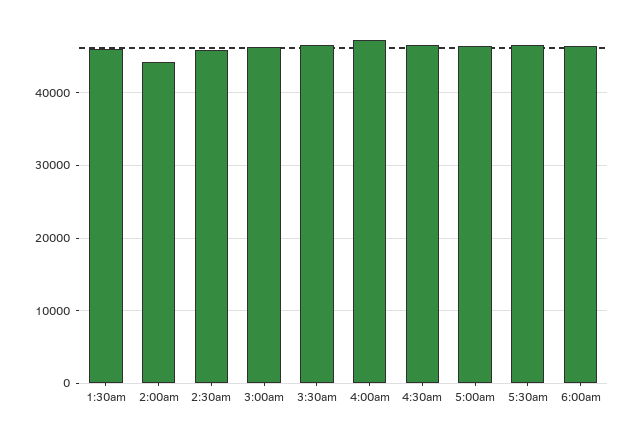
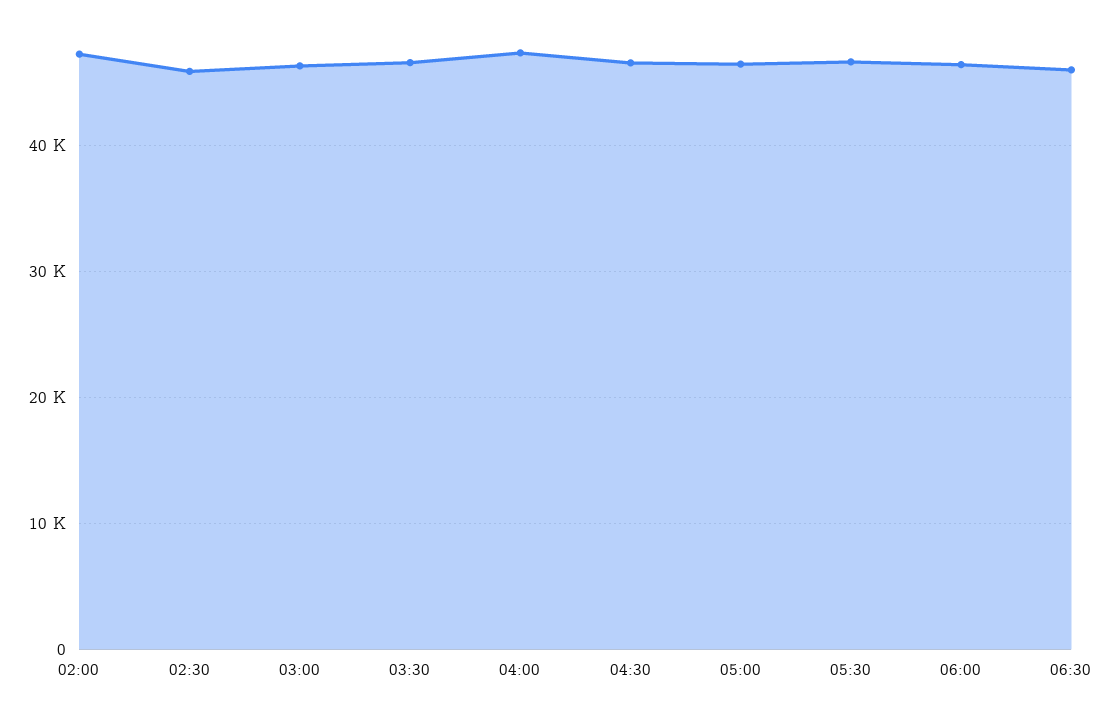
1:30am: 46000 -> none
2:00am: 44000 -> 47000
06:30: none -> 46000

